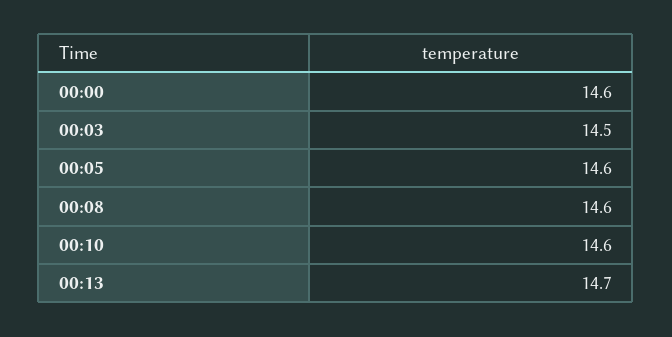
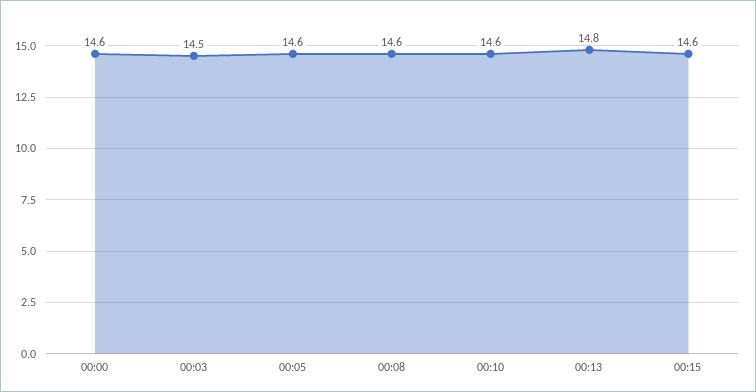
00:13: 14.7 -> 14.8
00:15: none -> 14.6

